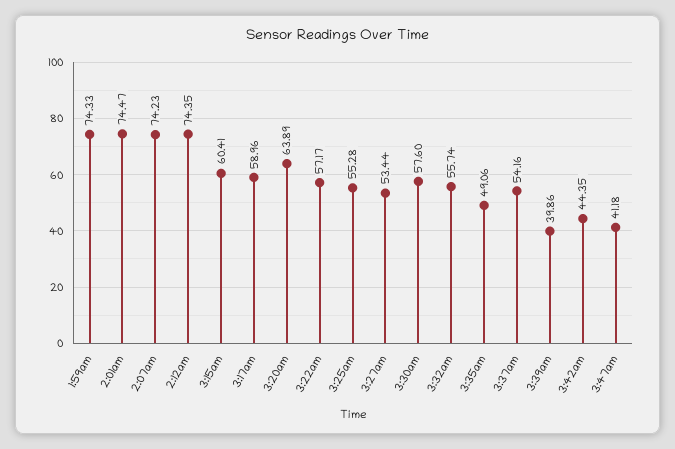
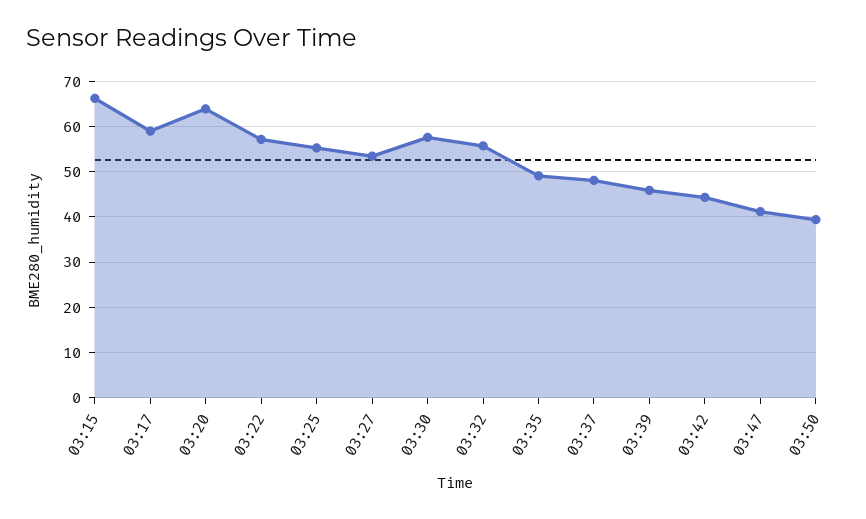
1:59am: 74.33 -> none
2:01am: 74.47 -> none
2:07am: 74.23 -> none
2:12am: 74.35 -> none
3:15am: 60.41 -> 66
3:37am: 54.16 -> 48
3:39am: 39.86 -> 46
03:50: none -> 40

